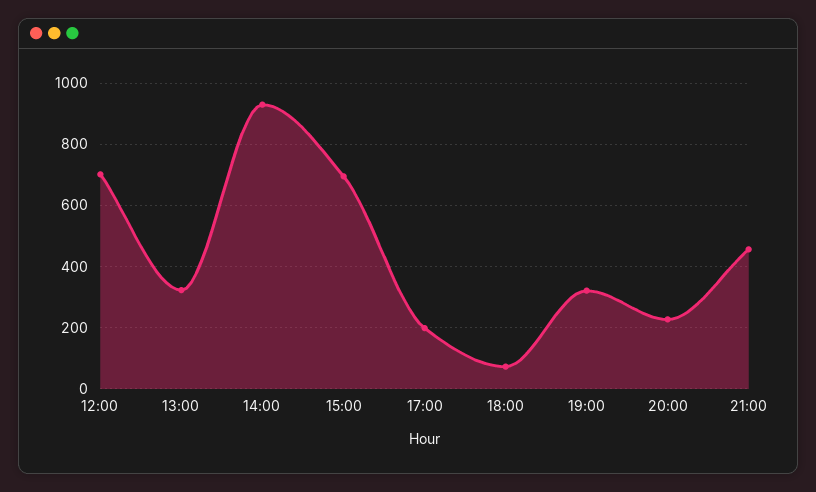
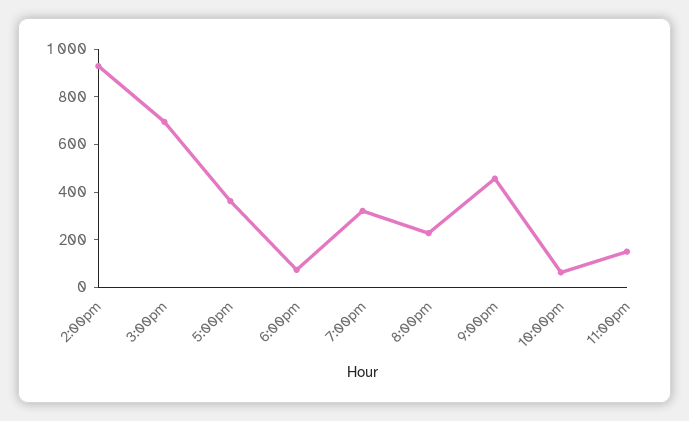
12:00: 700 -> none
13:00: 320 -> none
17:00: 200 -> 350
10:00pm: none -> 50
11:00pm: none -> 150

